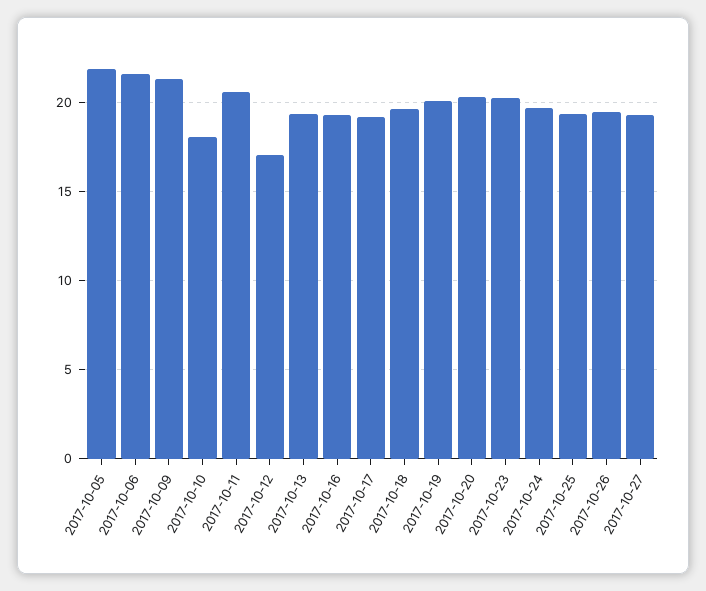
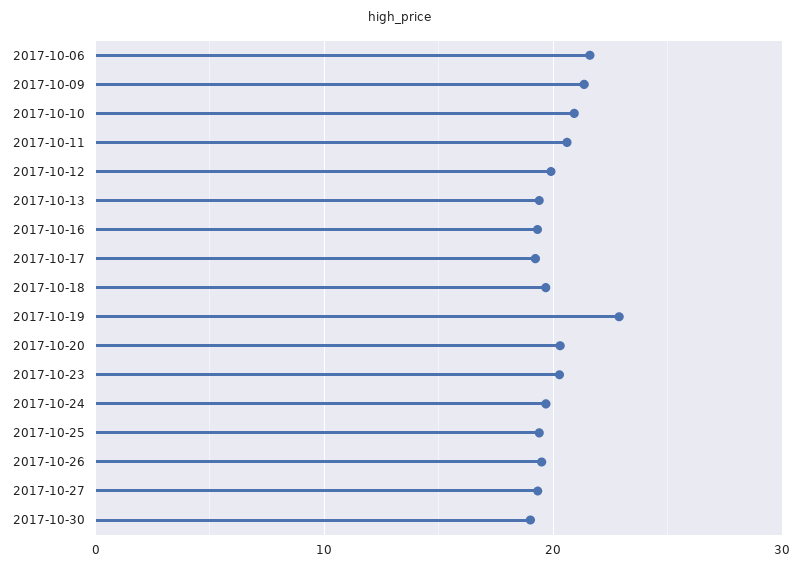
2017-10-05: 22 -> none
2017-10-10: 18 -> 21
2017-10-12: 17 -> 20
2017-10-19: 20 -> 23
2017-10-30: none -> 19

